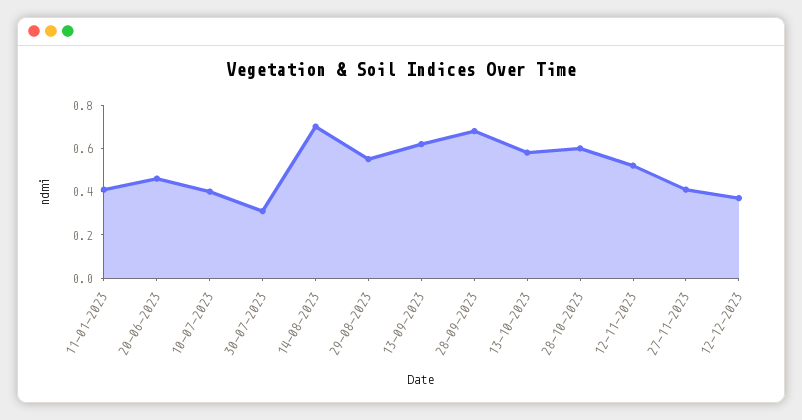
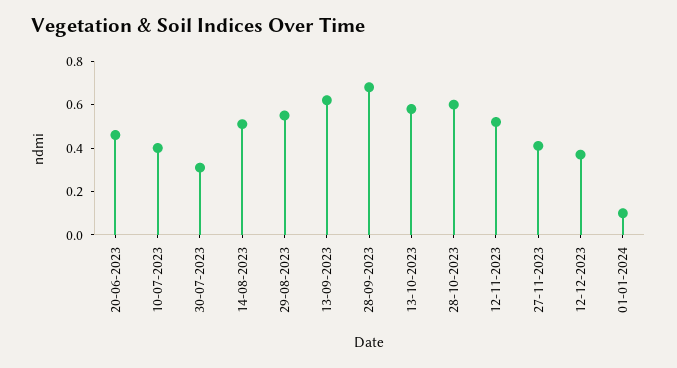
11-01-2023: 0.4 -> none
14-08-2023: 0.7 -> 0.5
01-01-2024: none -> 0.1

